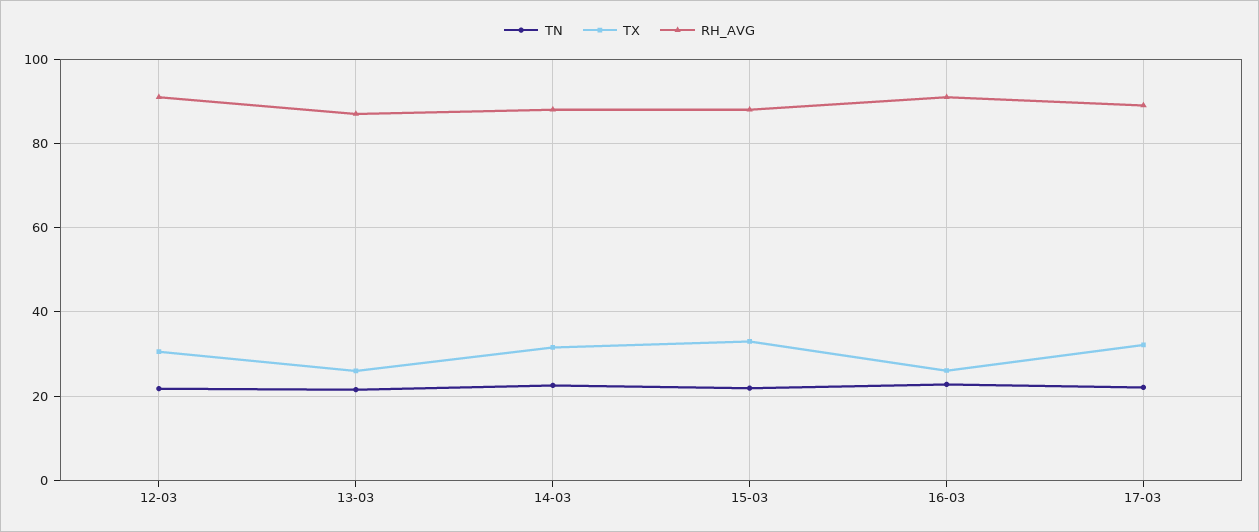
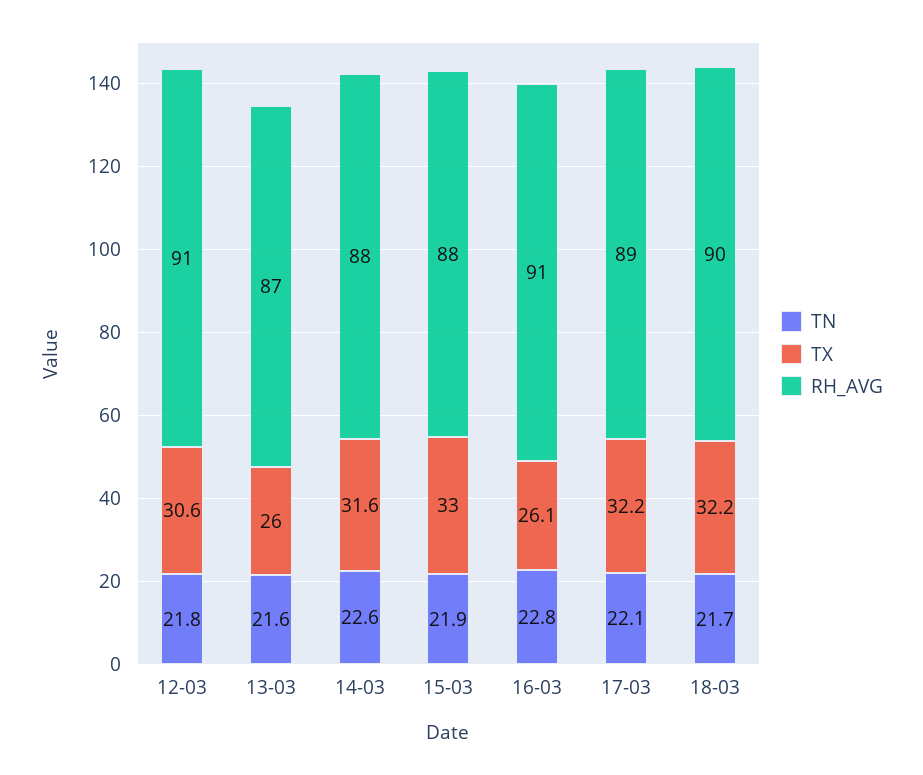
TN, 18-03: none -> 21.7
TX, 18-03: none -> 32.2
RH_AVG, 18-03: none -> 90

